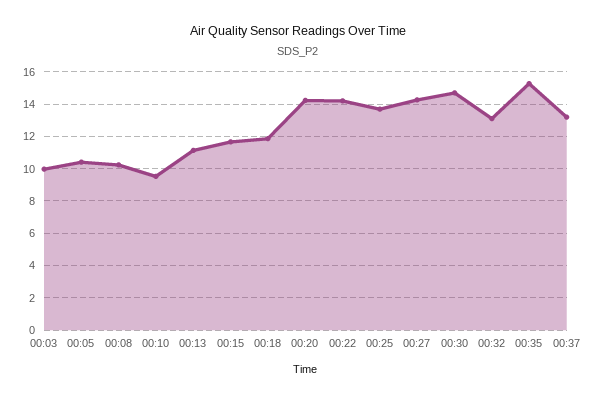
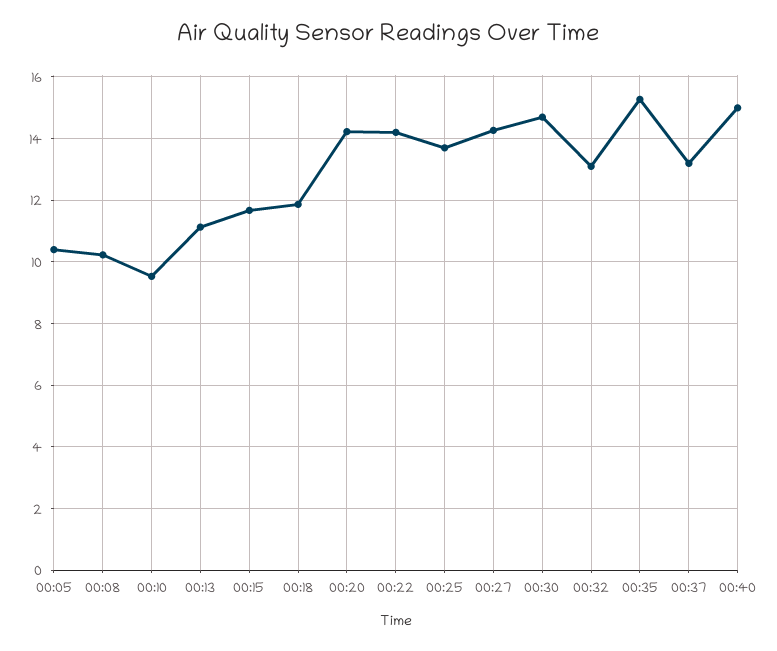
00:03: 10 -> none
00:40: none -> 15

